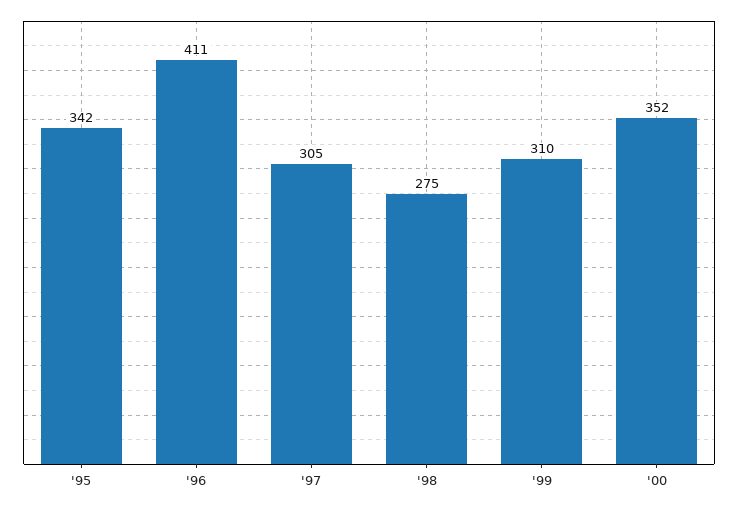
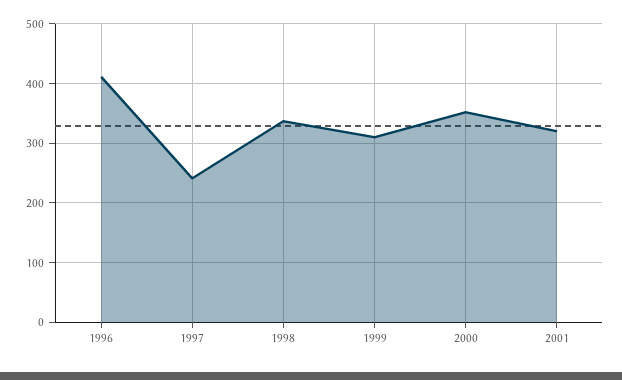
'95: 342 -> none
'97: 305 -> 240
'98: 275 -> 340
2001: none -> 320

